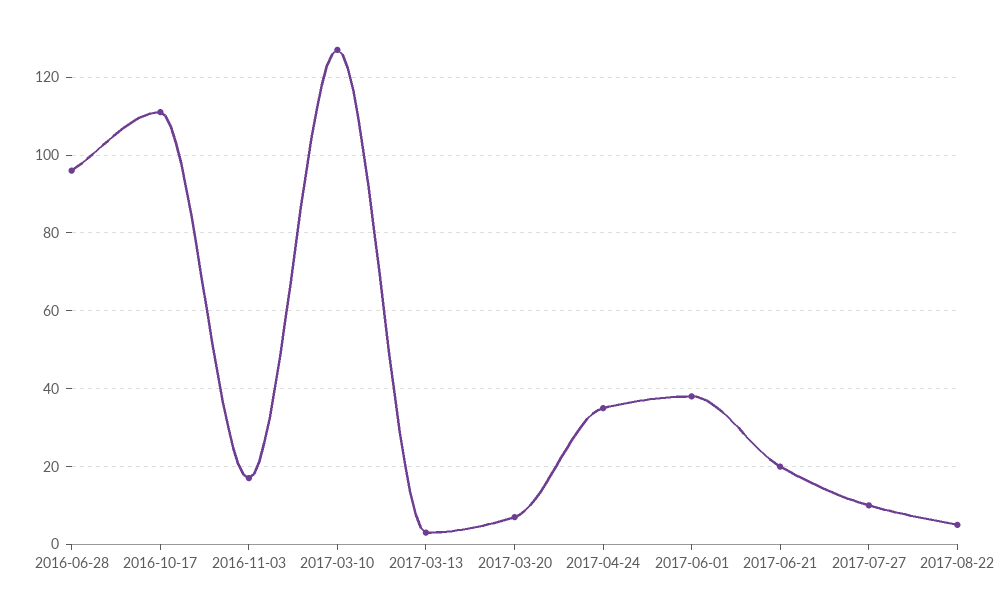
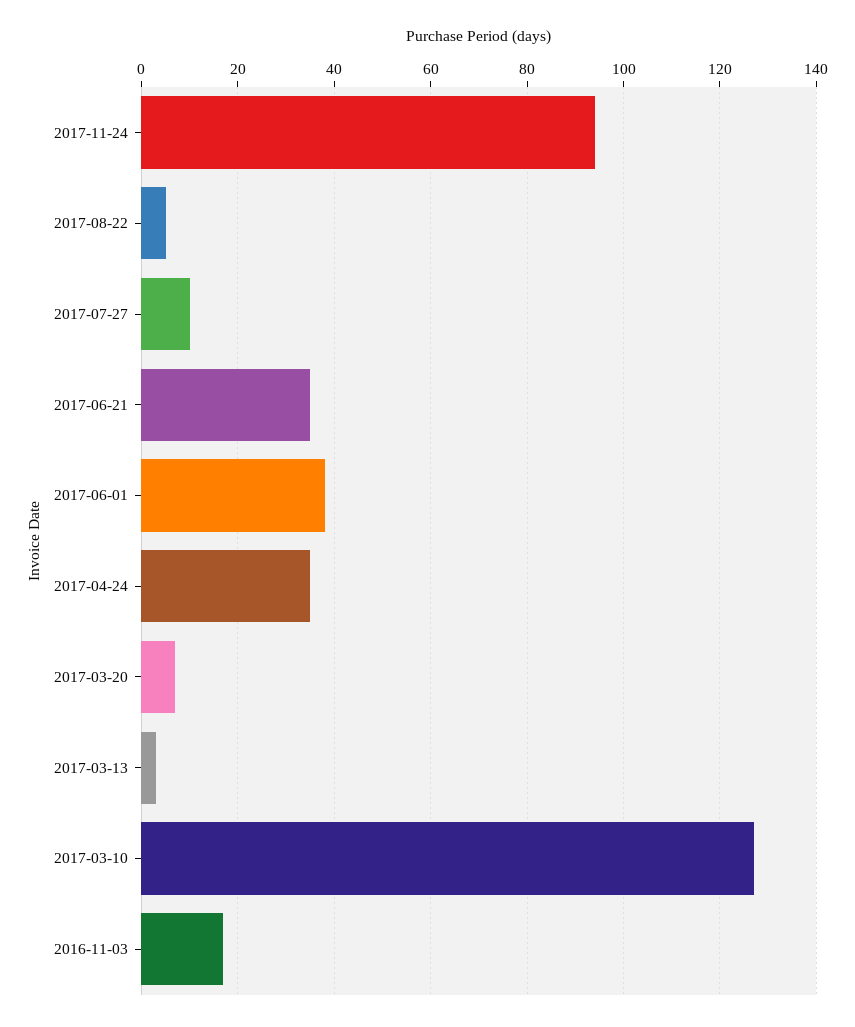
2016-06-28: 95 -> none
2016-10-17: 110 -> none
2017-06-21: 20 -> 35
2017-11-24: none -> 95

